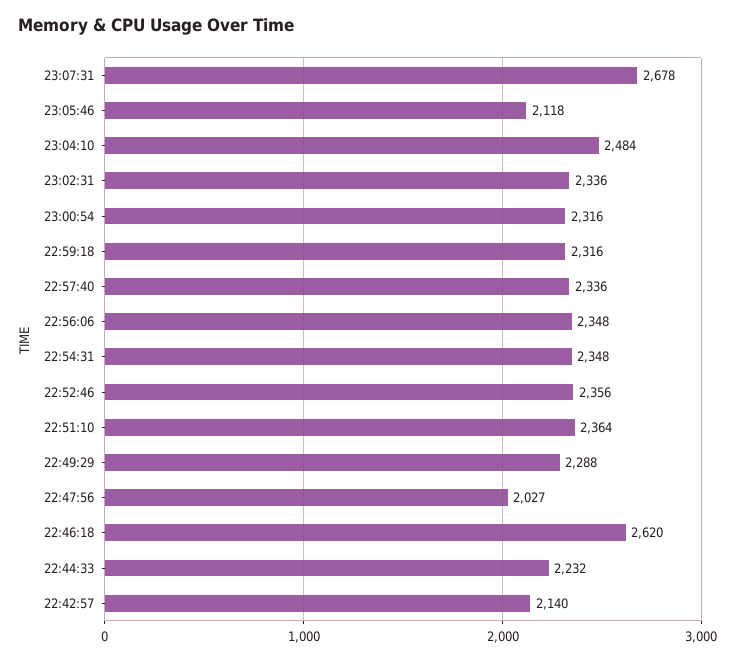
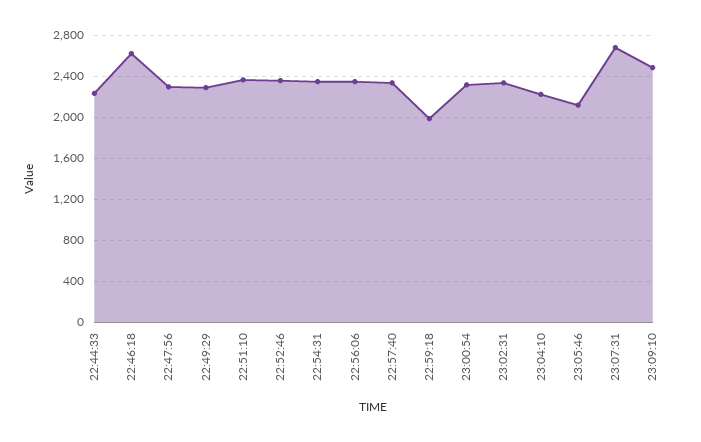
23:04:10: 2484 -> 2200
22:59:18: 2316 -> 2000
22:47:56: 2027 -> 2300
22:42:57: 2140 -> none
23:09:10: none -> 2500

